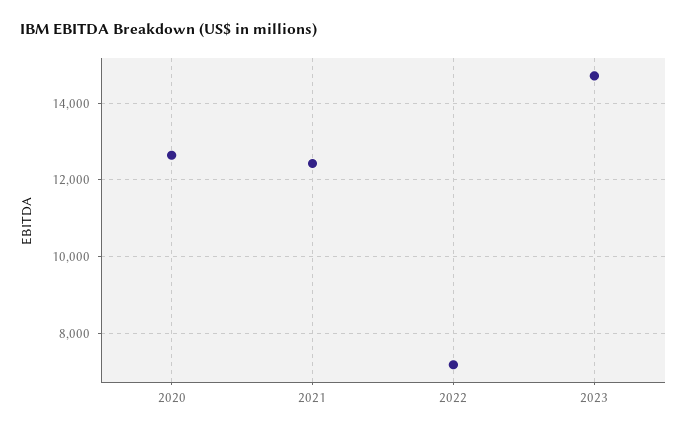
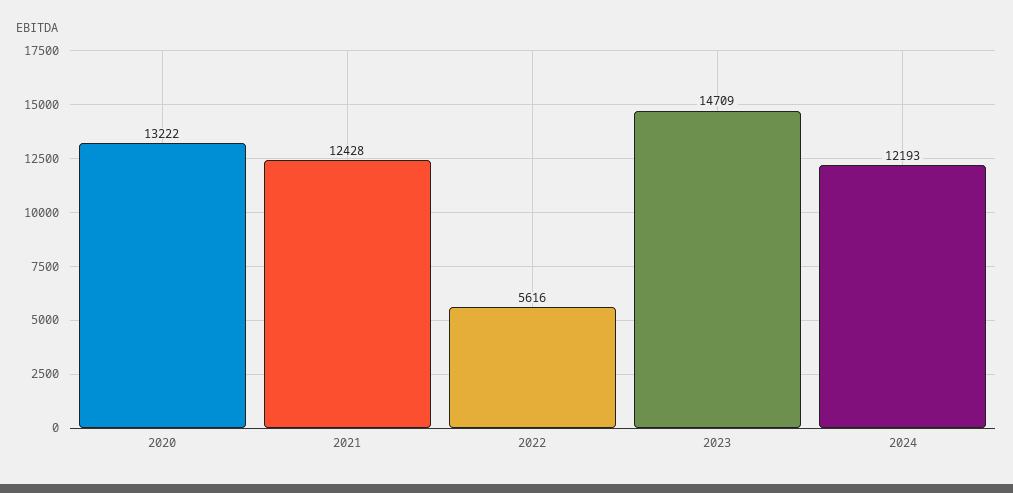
2020: 12600 -> 13222
2022: 7200 -> 5616
2024: none -> 12193

